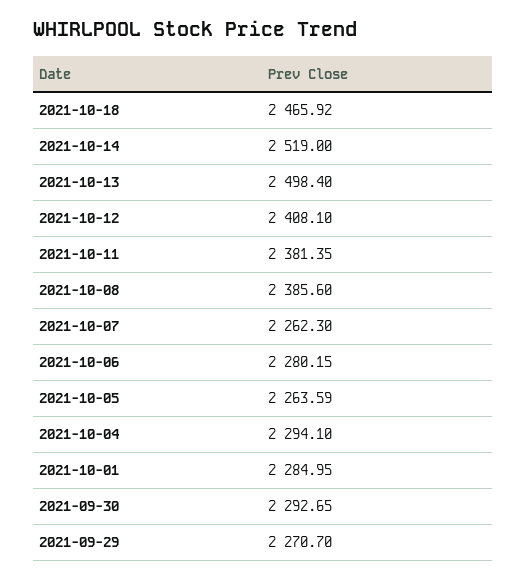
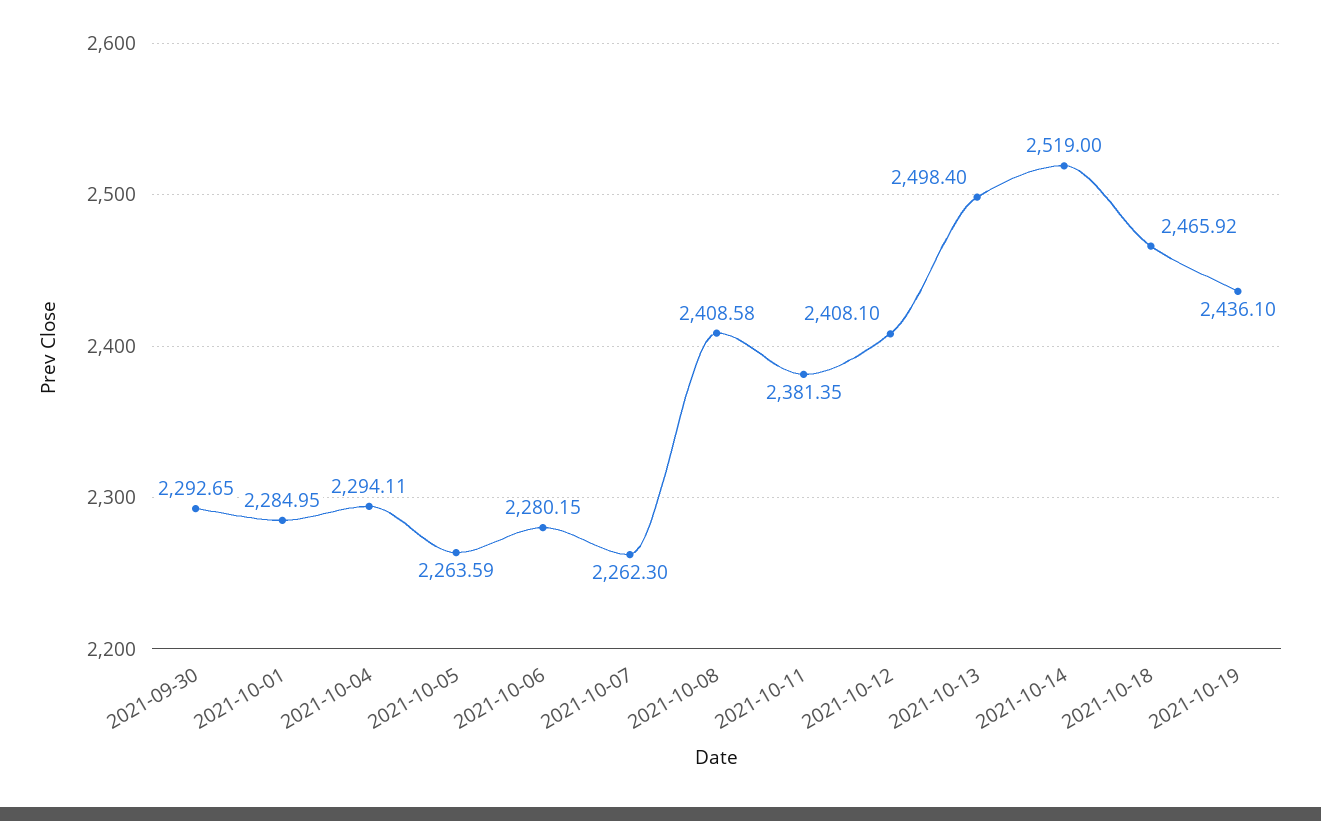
2021-10-08: 2385.6 -> 2408.58
2021-10-04: 2294.1 -> 2294.11
2021-09-29: 2270.7 -> none
2021-10-19: none -> 2436.1

